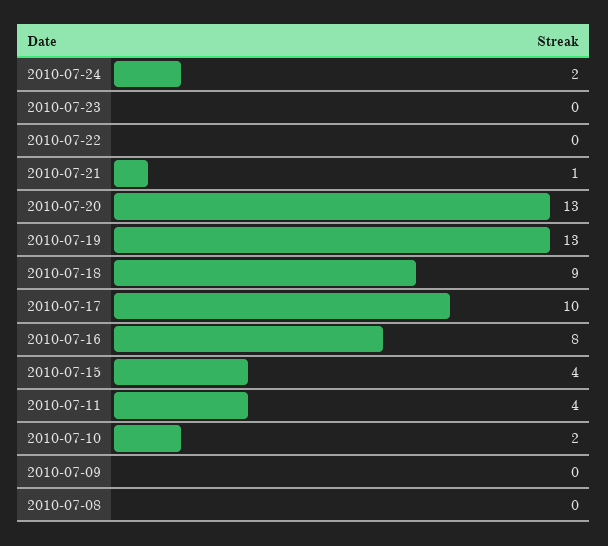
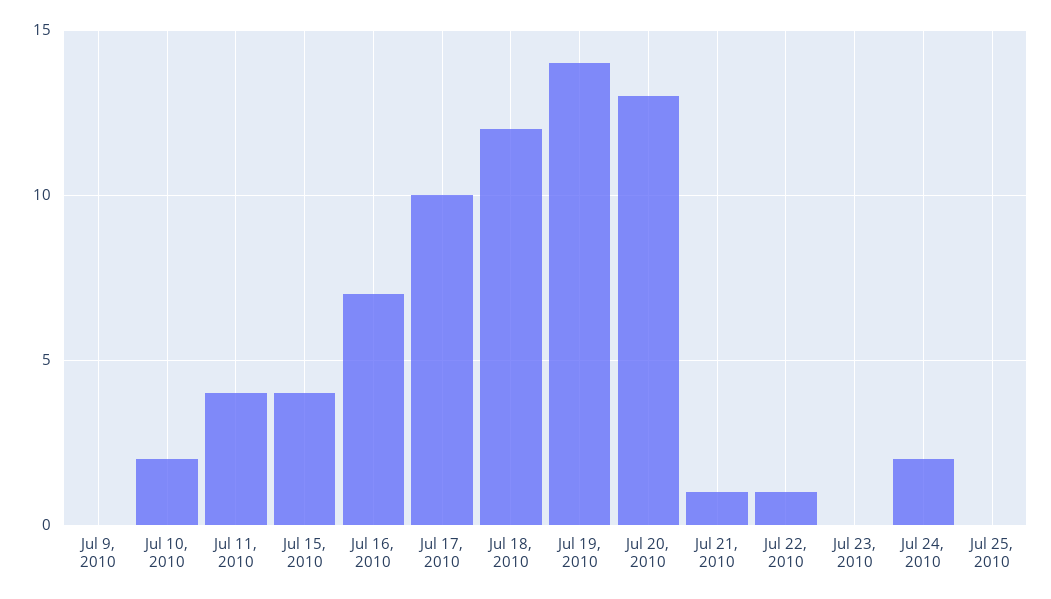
2010-07-22: 0 -> 1
2010-07-19: 13 -> 14
2010-07-18: 9 -> 12
2010-07-16: 8 -> 7
2010-07-08: 0 -> none
Jul 25, 2010: none -> 0

